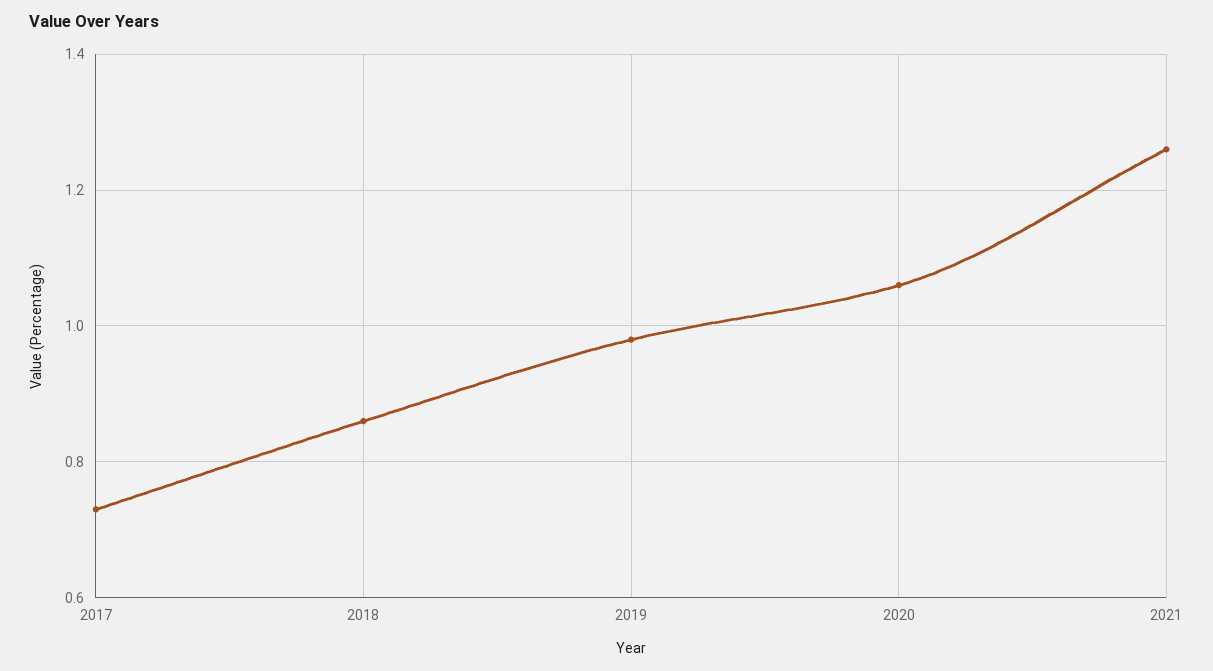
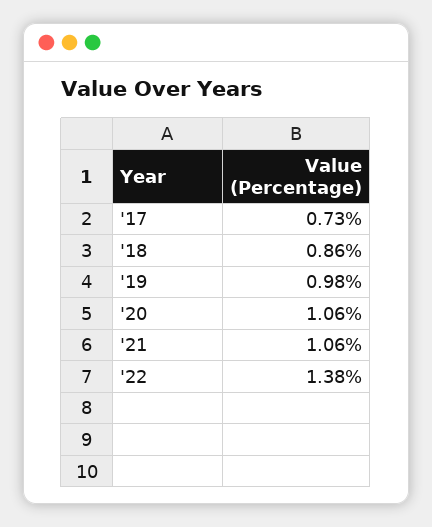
2021: 1.25 -> 1.06
'22: none -> 1.38

